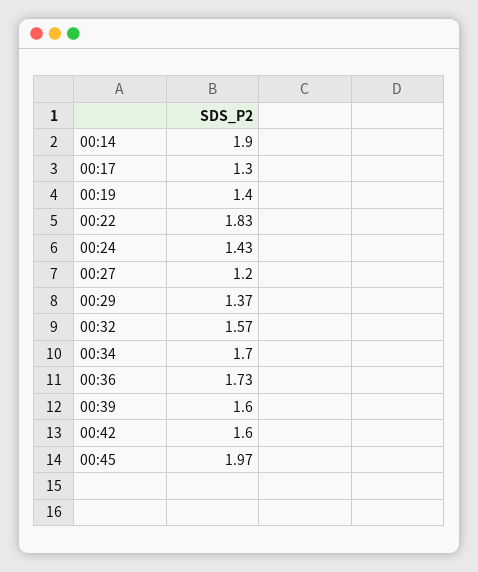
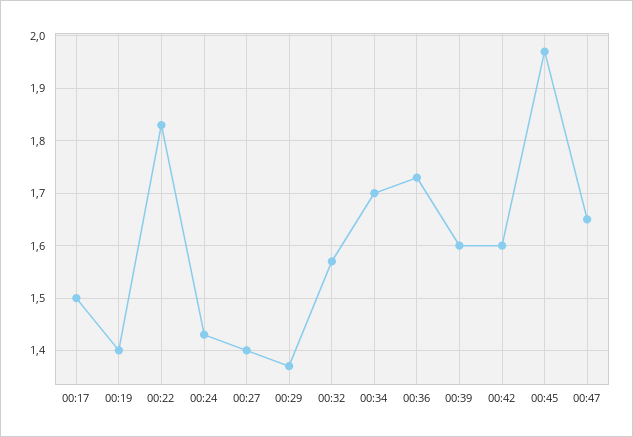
00:14: 1.9 -> none
00:17: 1.3 -> 1.5
00:27: 1.2 -> 1.4
00:47: none -> 1.65

